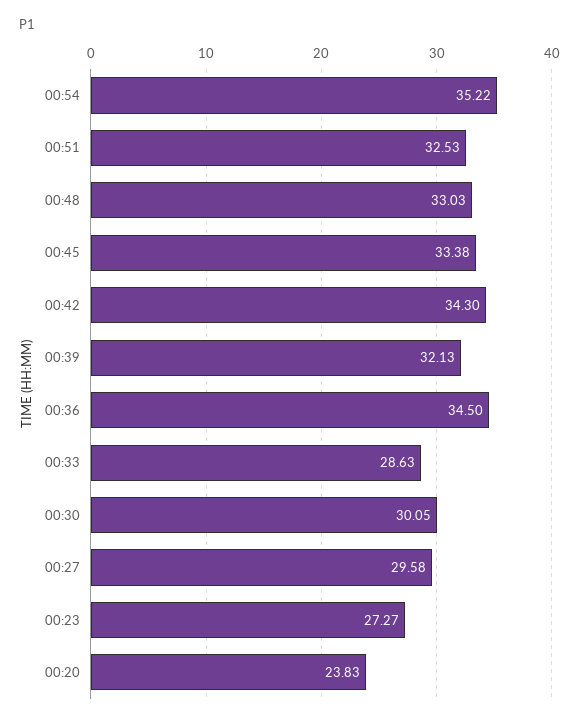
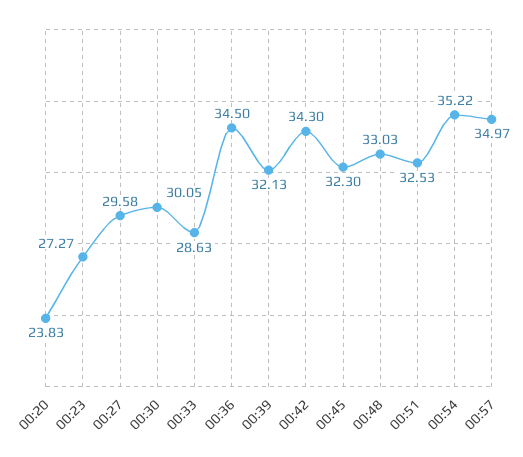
00:45: 33.38 -> 32.3
00:57: none -> 34.97

